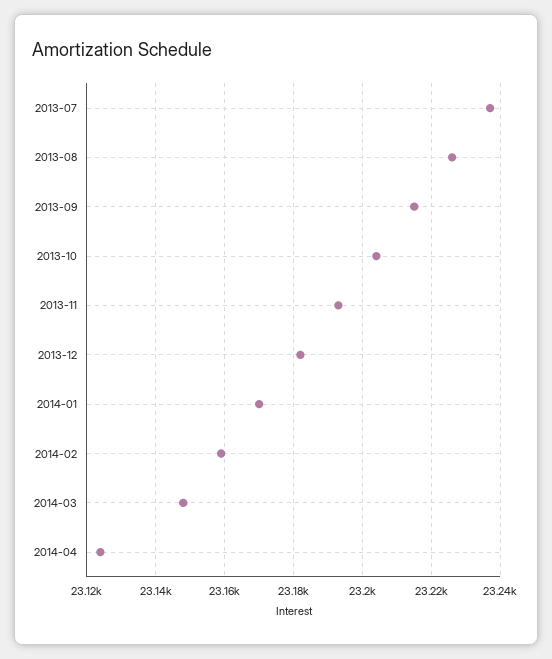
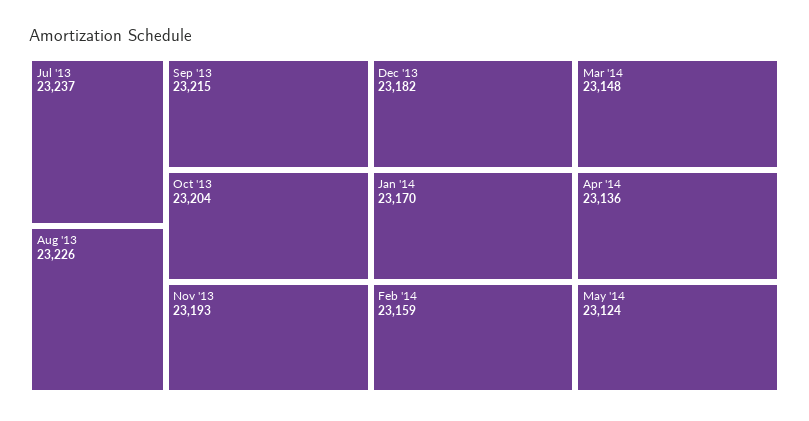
2014-04: 23125 -> 23136
May '14: none -> 23124

